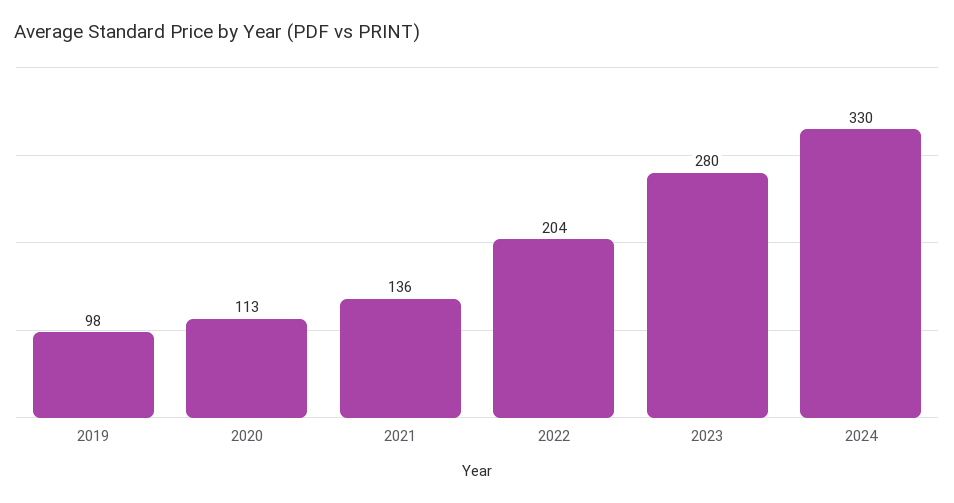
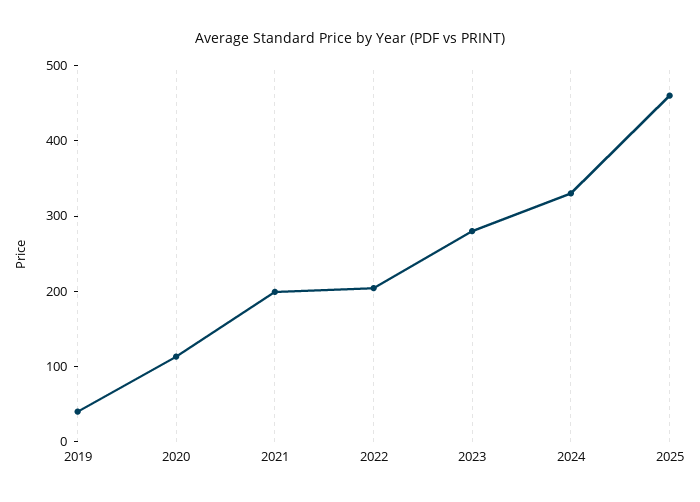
2019: 98 -> 40
2021: 136 -> 200
2025: none -> 460

